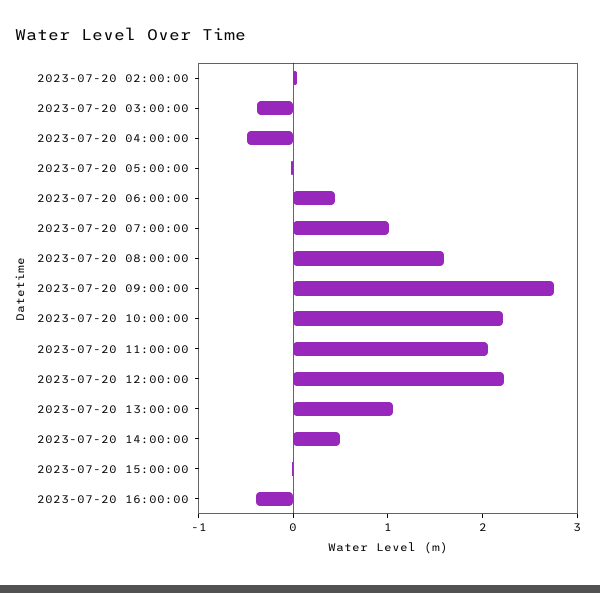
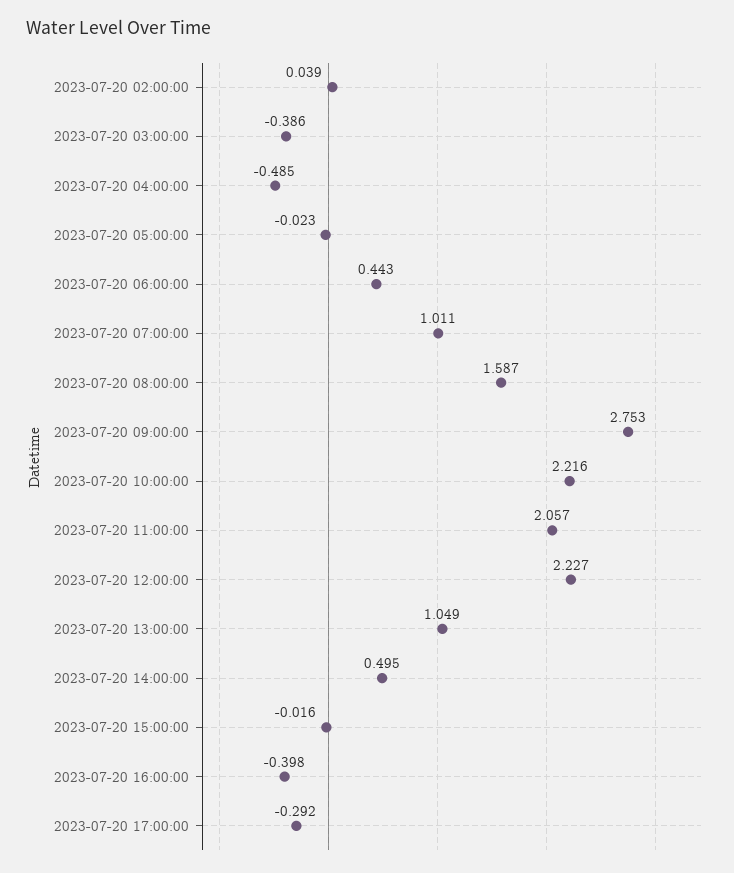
2023-07-20 17:00:00: none -> -0.292

